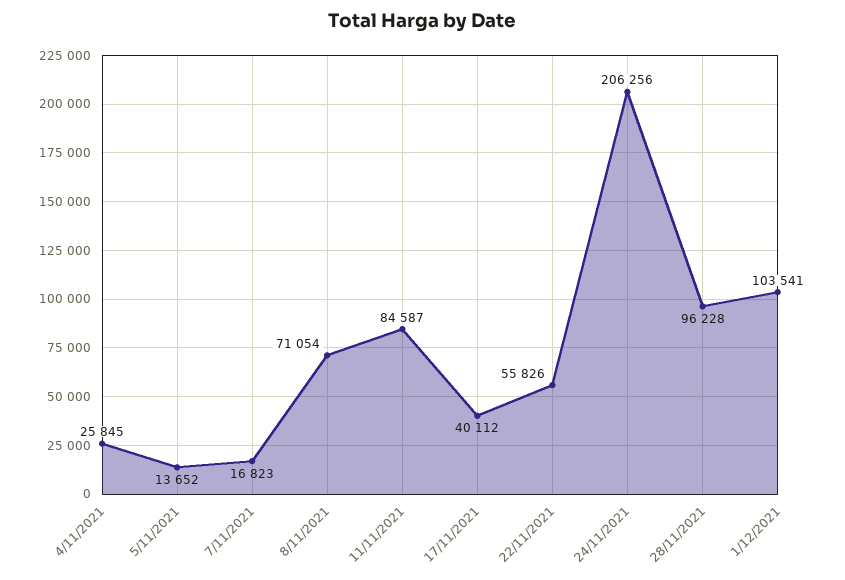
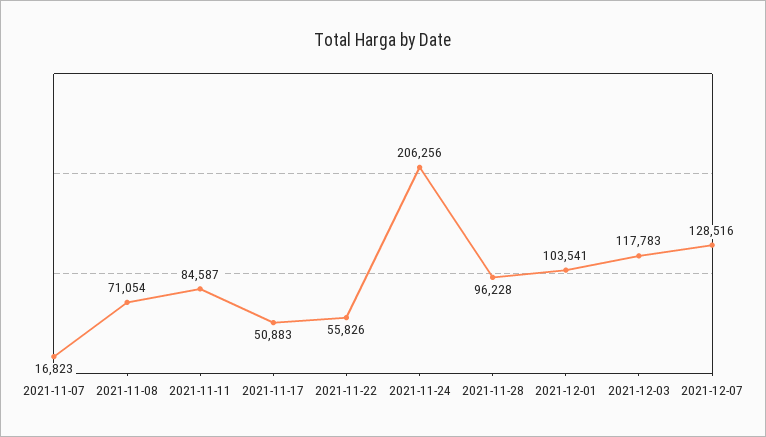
4/11/2021: 25845 -> none
5/11/2021: 13652 -> none
17/11/2021: 40112 -> 50883
2021-12-03: none -> 117783
2021-12-07: none -> 128516

